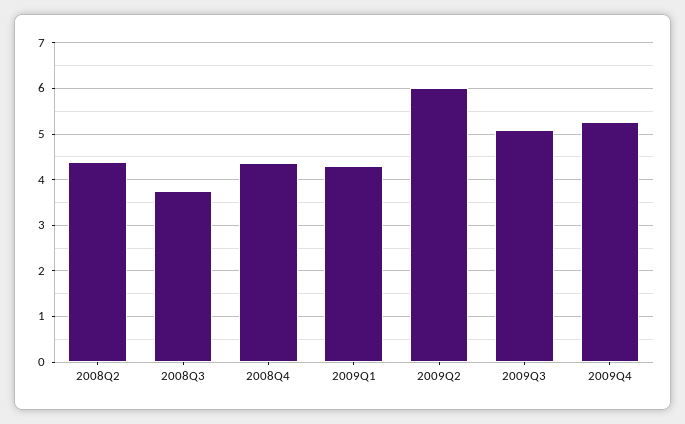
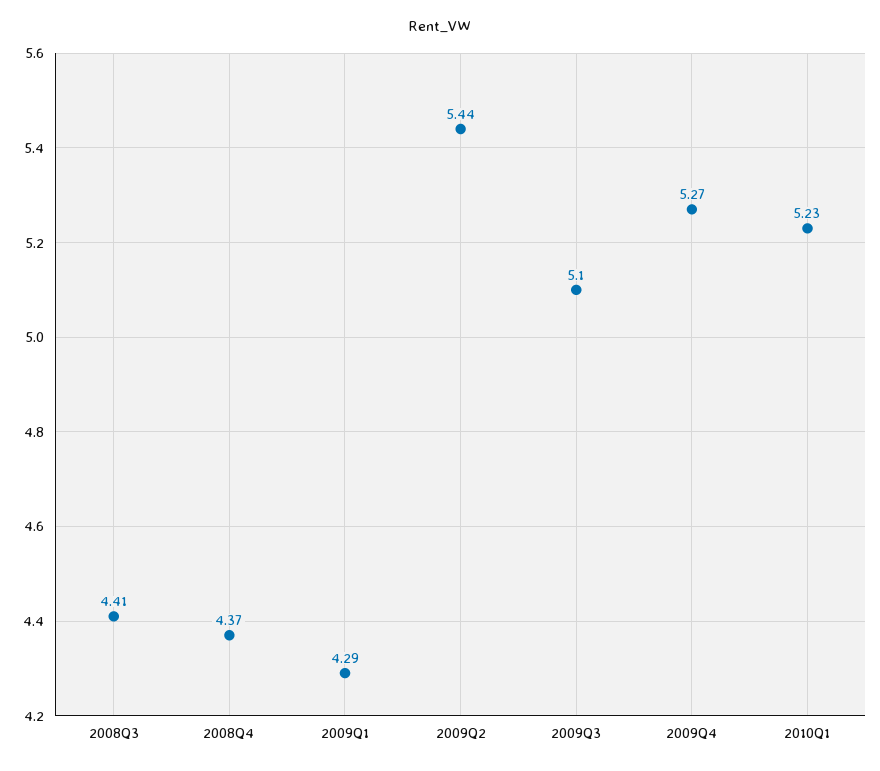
2008Q2: 4.4 -> none
2008Q3: 3.8 -> 4.41
2009Q2: 6 -> 5.44
2010Q1: none -> 5.23

